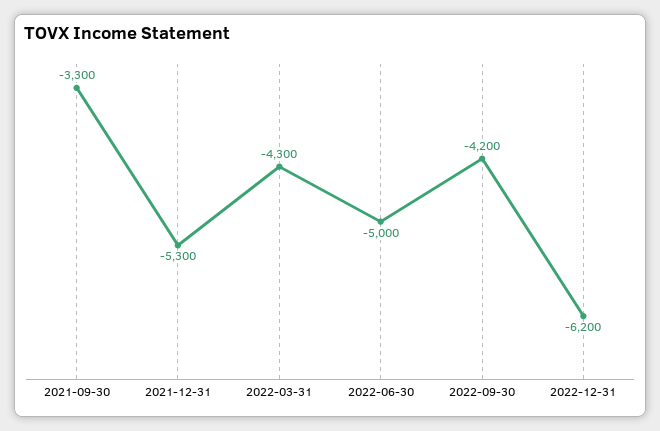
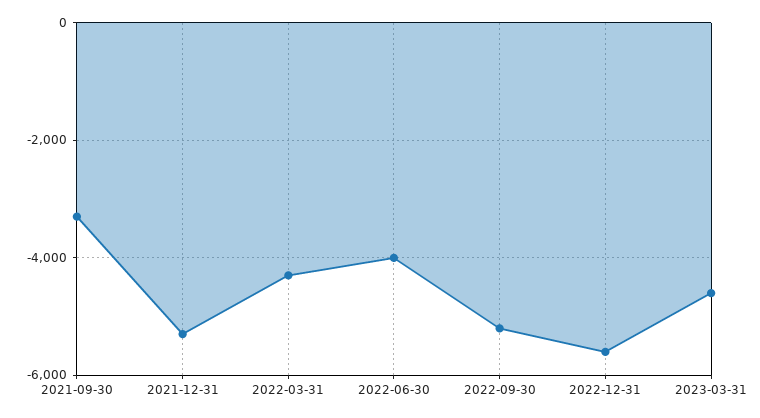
2022-06-30: -5000 -> -4000
2022-09-30: -4200 -> -5200
2022-12-31: -6200 -> -5600
2023-03-31: none -> -4600

